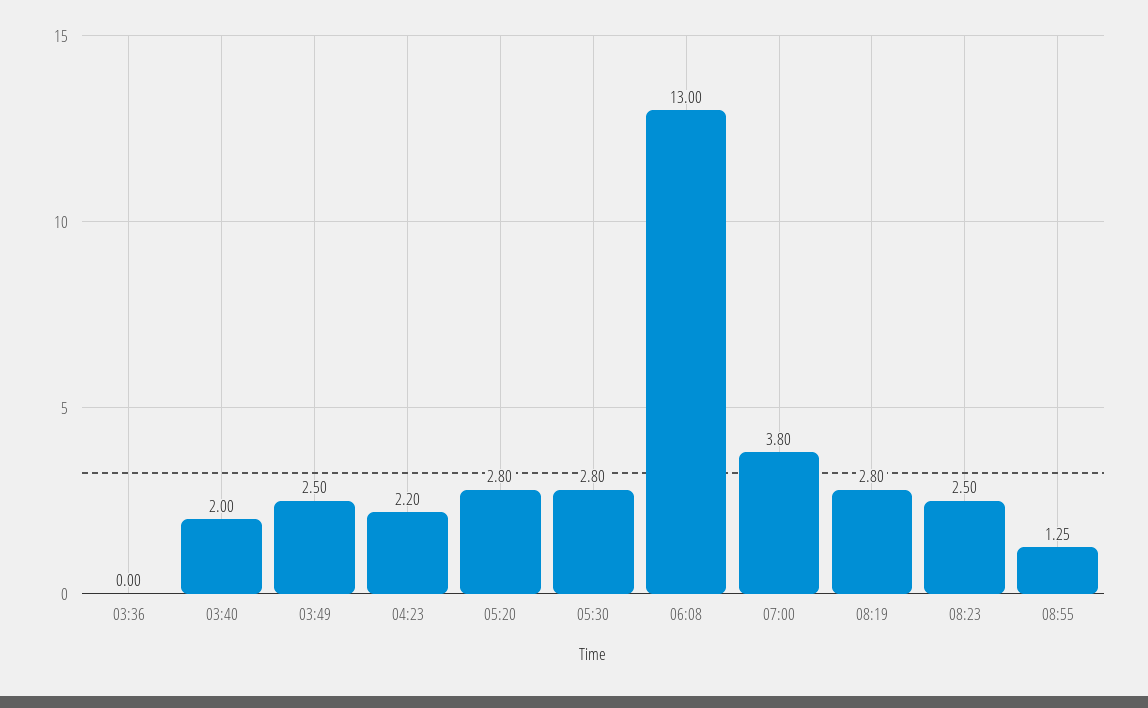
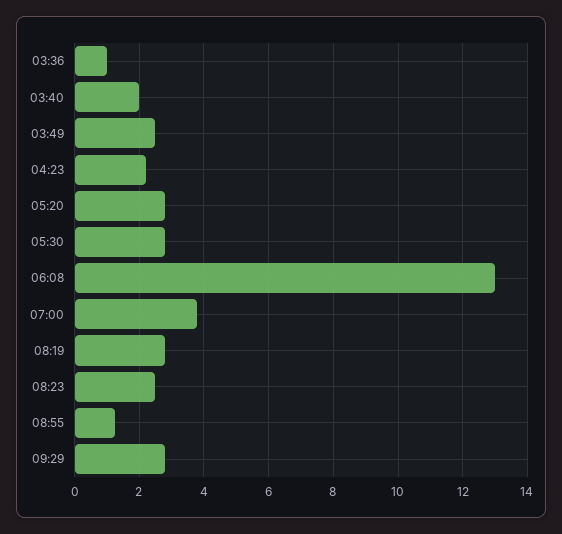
03:36: 0 -> 1
09:29: none -> 2.8

